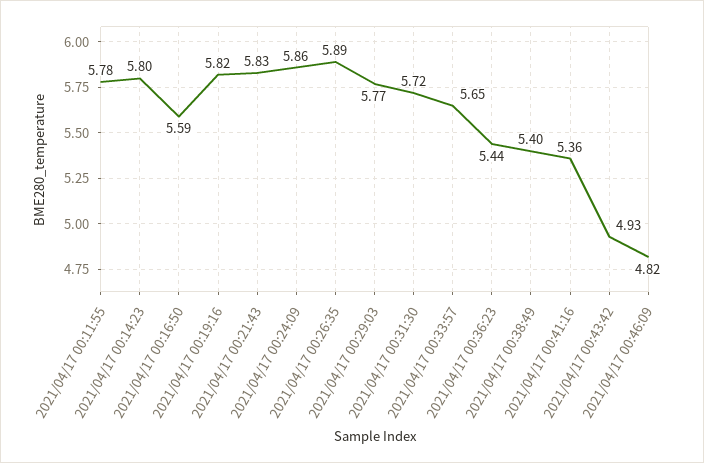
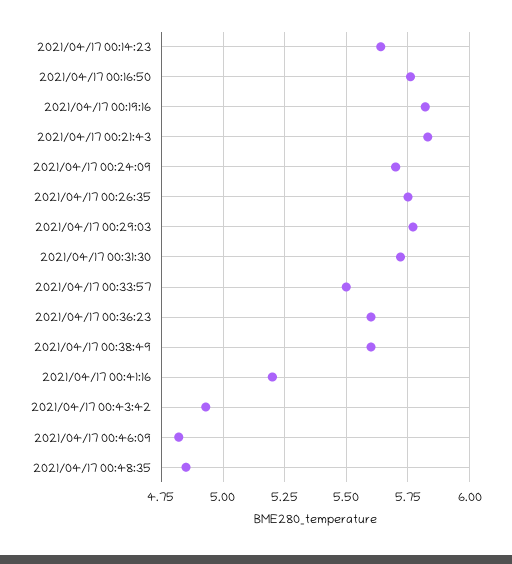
2021/04/17 00:11:55: 5.78 -> none
2021/04/17 00:14:23: 5.8 -> 5.65
2021/04/17 00:16:50: 5.59 -> 5.75
2021/04/17 00:24:09: 5.86 -> 5.7
2021/04/17 00:26:35: 5.89 -> 5.75
2021/04/17 00:33:57: 5.65 -> 5.5
2021/04/17 00:36:23: 5.44 -> 5.6
2021/04/17 00:38:49: 5.4 -> 5.6
2021/04/17 00:41:16: 5.36 -> 5.2
2021/04/17 00:48:35: none -> 4.85

